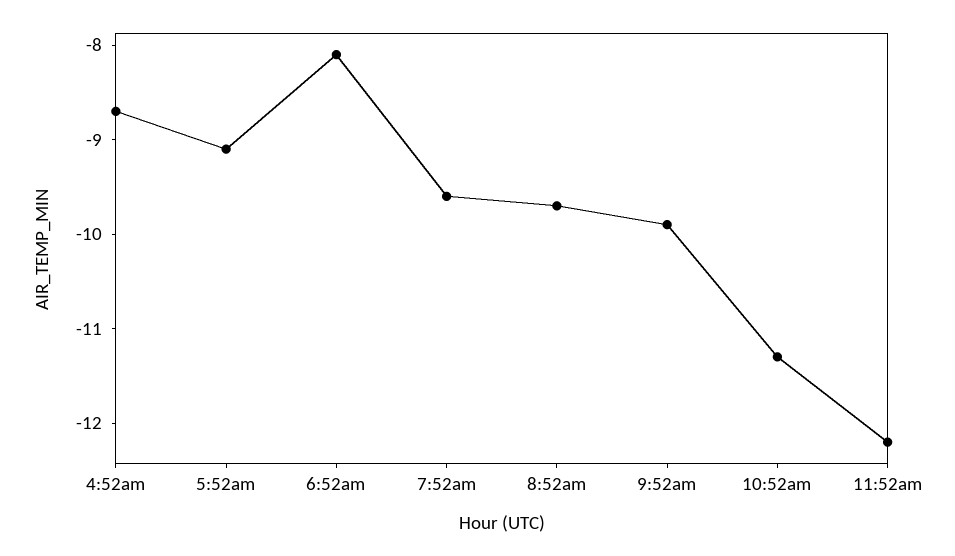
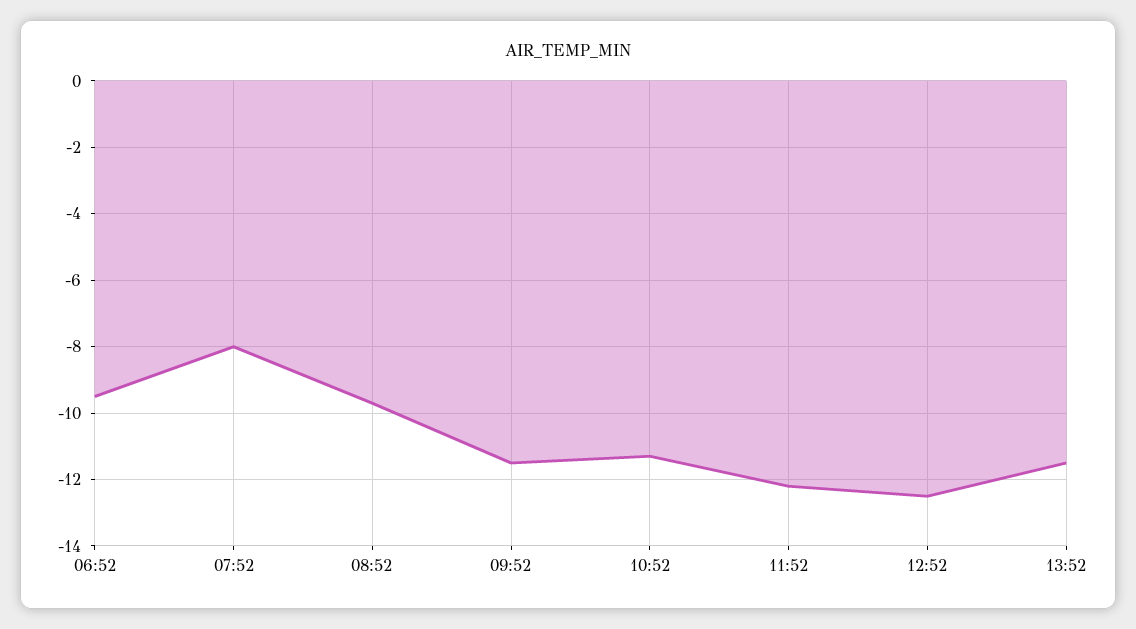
4:52am: -8.7 -> none
5:52am: -9.1 -> none
6:52am: -8.1 -> -9.5
7:52am: -9.6 -> -8
9:52am: -9.9 -> -11.5
12:52: none -> -12.5
13:52: none -> -11.5

